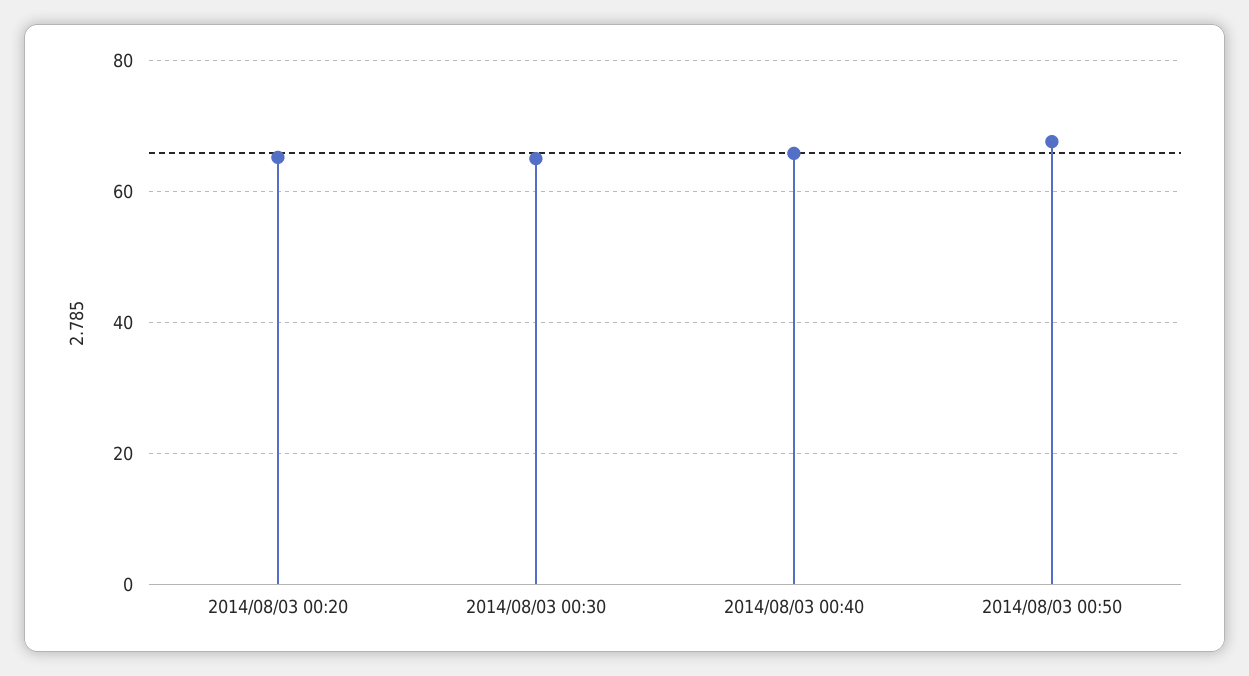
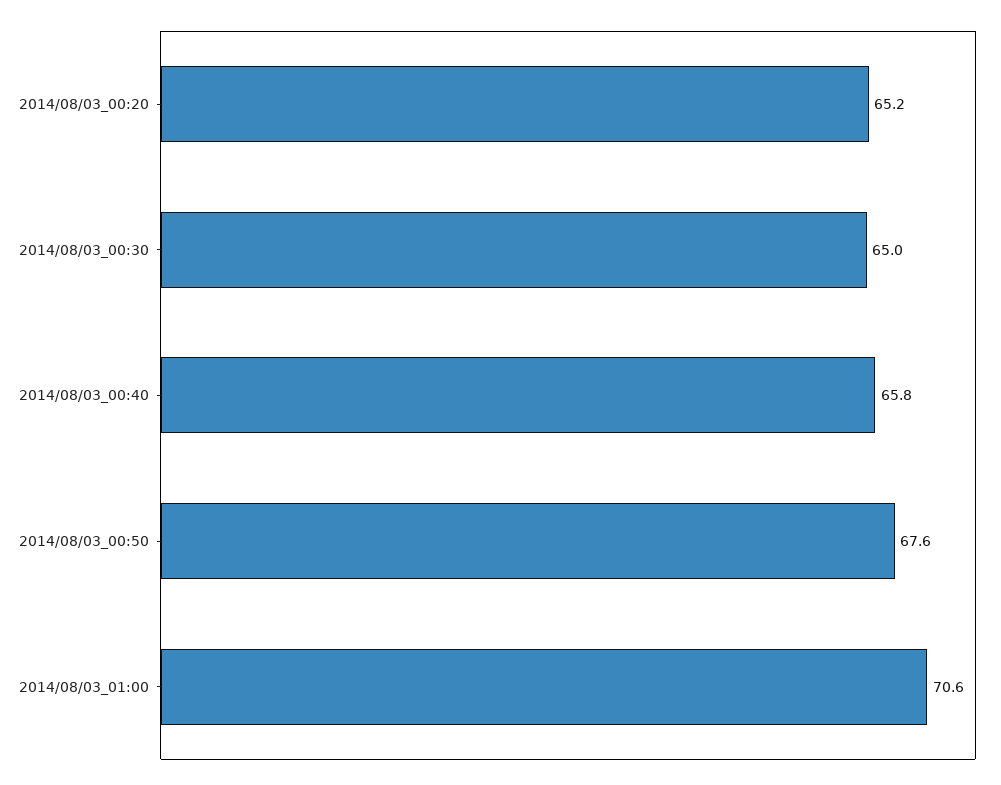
2014/08/03_01:00: none -> 70.6

